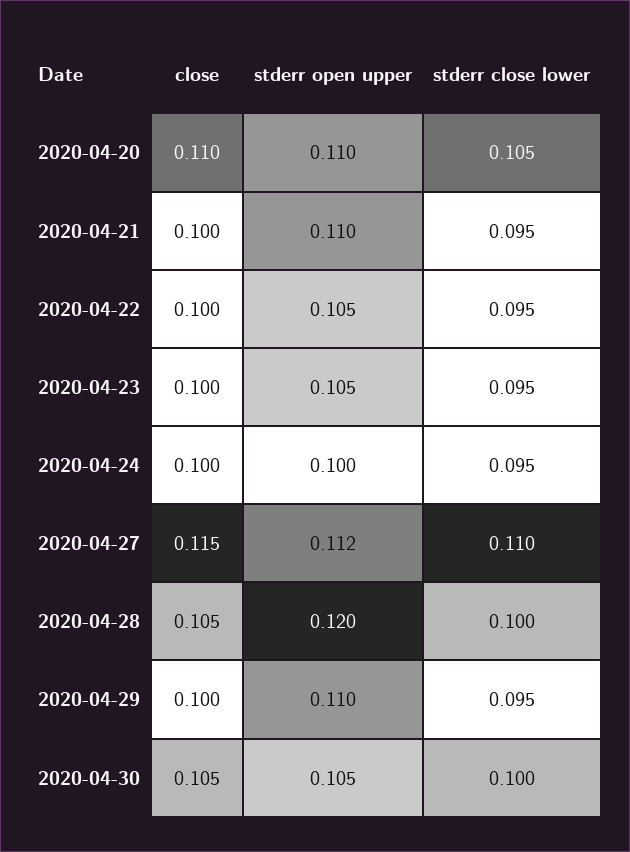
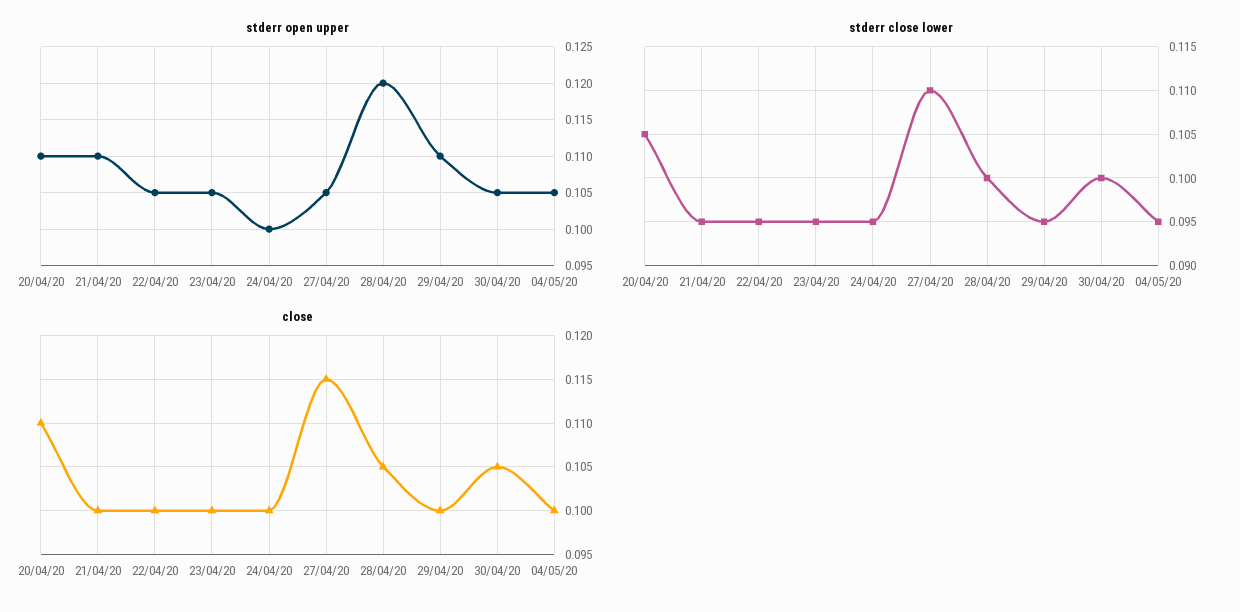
stderr open upper, 2020-04-27: 0.112 -> 0.105
stderr open upper, 04/05/20: none -> 0.105
stderr close lower, 04/05/20: none -> 0.095
close, 04/05/20: none -> 0.1

